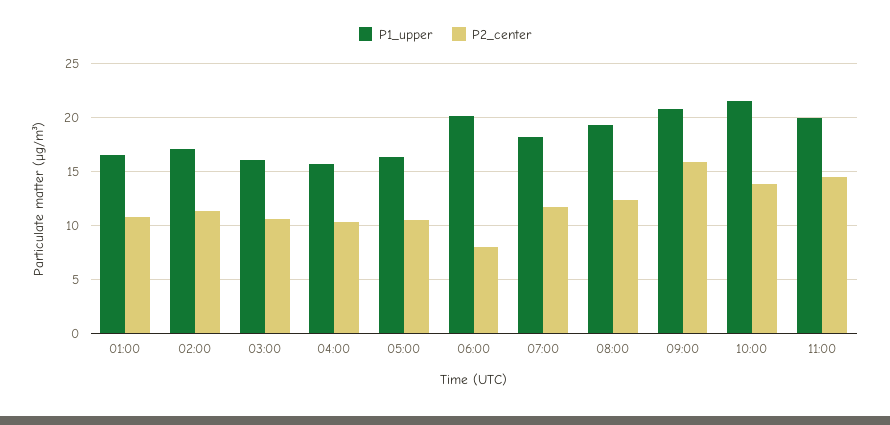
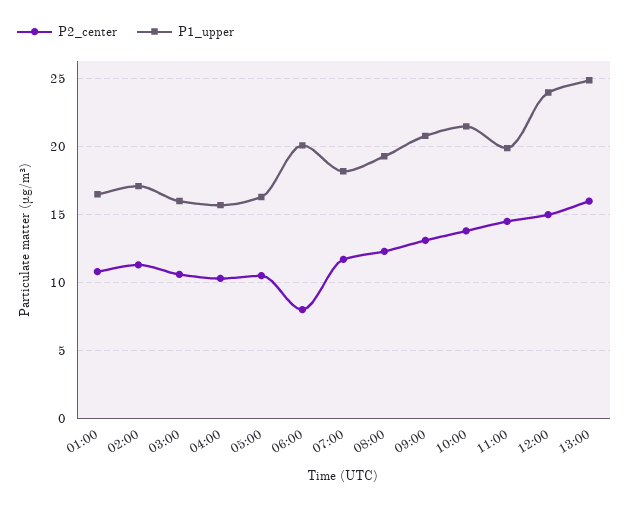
P2_center, 09:00: 16 -> 13
P2_center, 12:00: none -> 15
P1_upper, 12:00: none -> 24
P2_center, 13:00: none -> 16
P1_upper, 13:00: none -> 25

